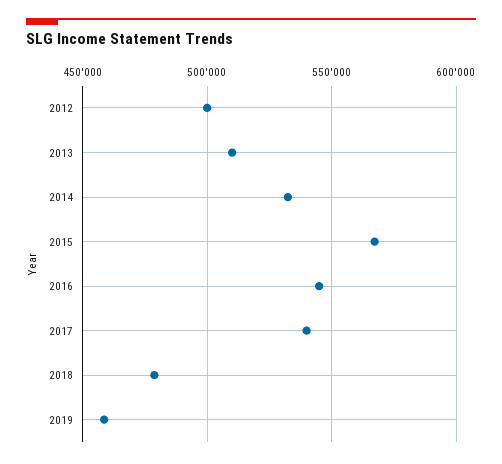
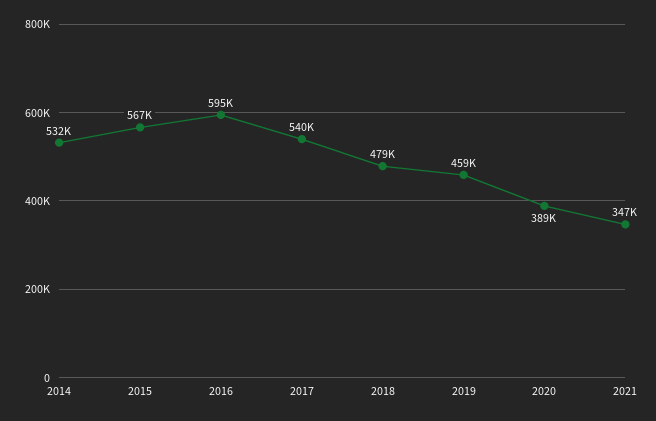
2012: 500000 -> none
2013: 510000 -> none
2016: 545000 -> 595000
2020: none -> 389000
2021: none -> 347000

